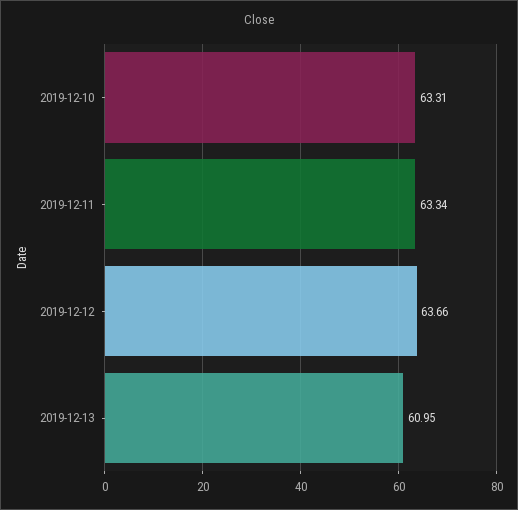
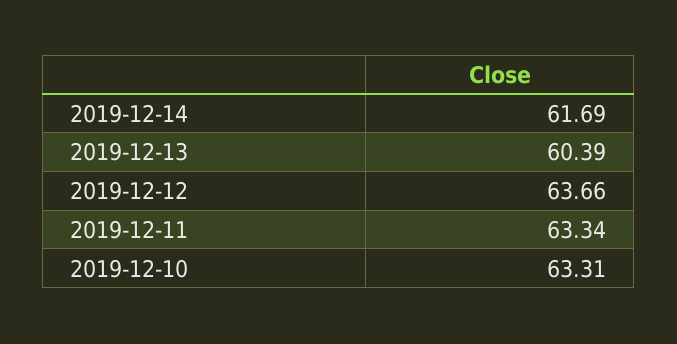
2019-12-13: 60.95 -> 60.39
2019-12-14: none -> 61.69

